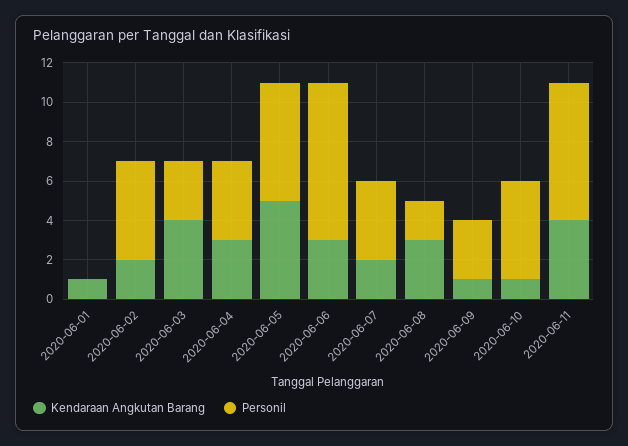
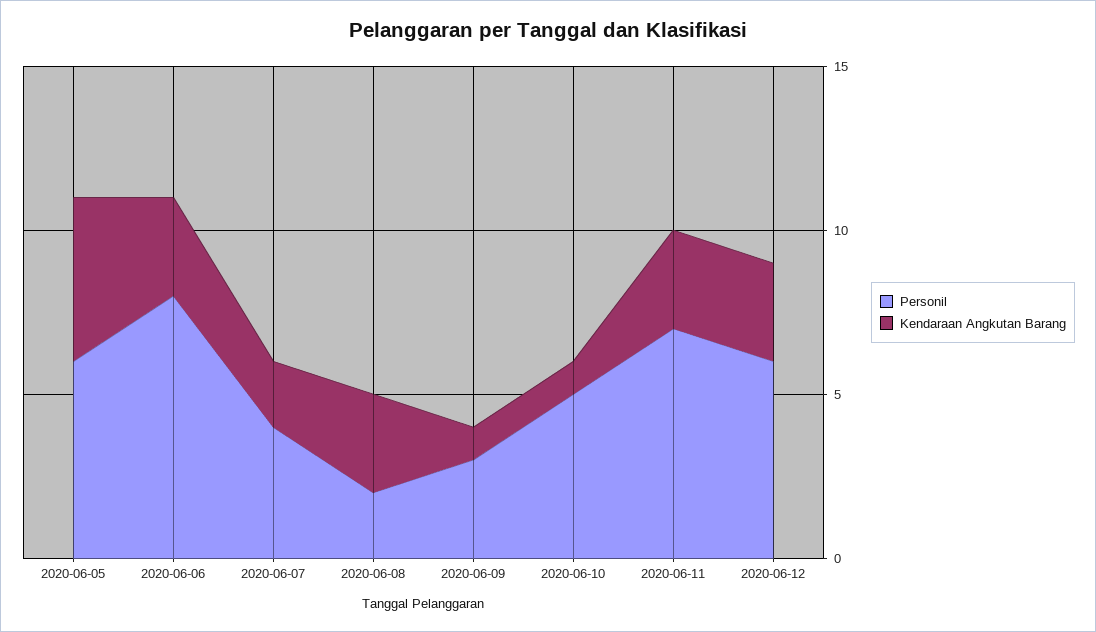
Kendaraan Angkutan Barang, 2020-06-01: 1 -> none
Personil, 2020-06-01: 0 -> none
Kendaraan Angkutan Barang, 2020-06-02: 2 -> none
Personil, 2020-06-02: 5 -> none
Kendaraan Angkutan Barang, 2020-06-03: 4 -> none
Personil, 2020-06-03: 3 -> none
Kendaraan Angkutan Barang, 2020-06-04: 3 -> none
Personil, 2020-06-04: 4 -> none
Kendaraan Angkutan Barang, 2020-06-11: 4 -> 3
Personil, 2020-06-12: none -> 6
Kendaraan Angkutan Barang, 2020-06-12: none -> 3

